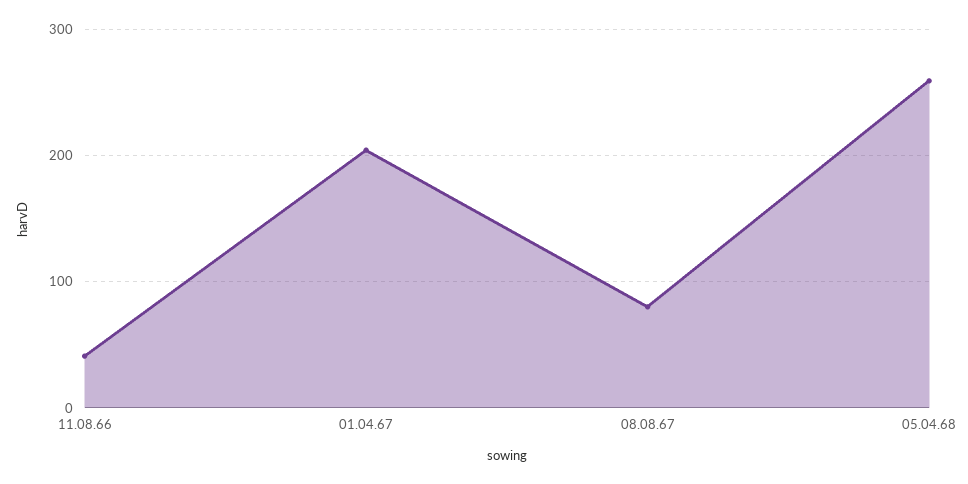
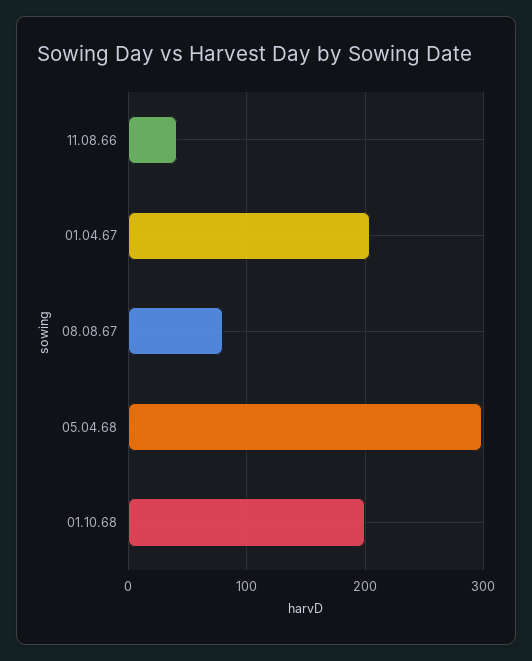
05.04.68: 260 -> 300
01.10.68: none -> 200

